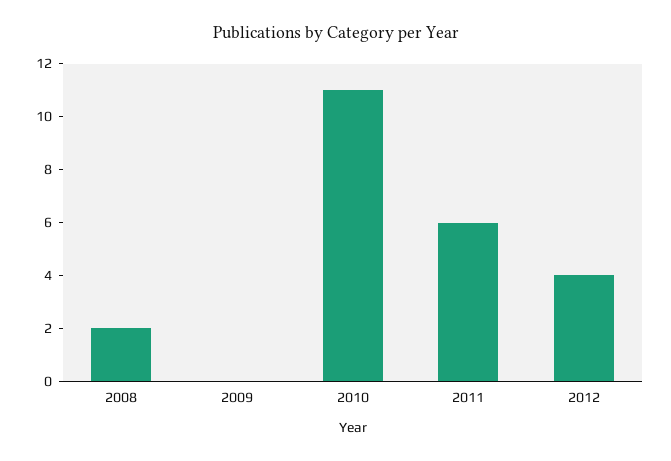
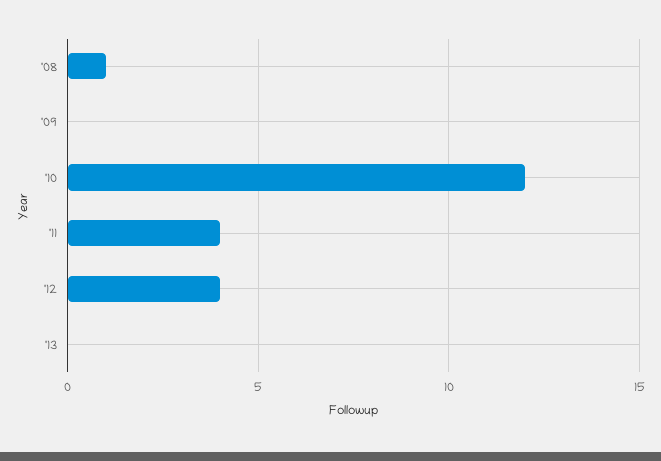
2008: 2 -> 1
2010: 11 -> 12
2011: 6 -> 4
'13: none -> 0

